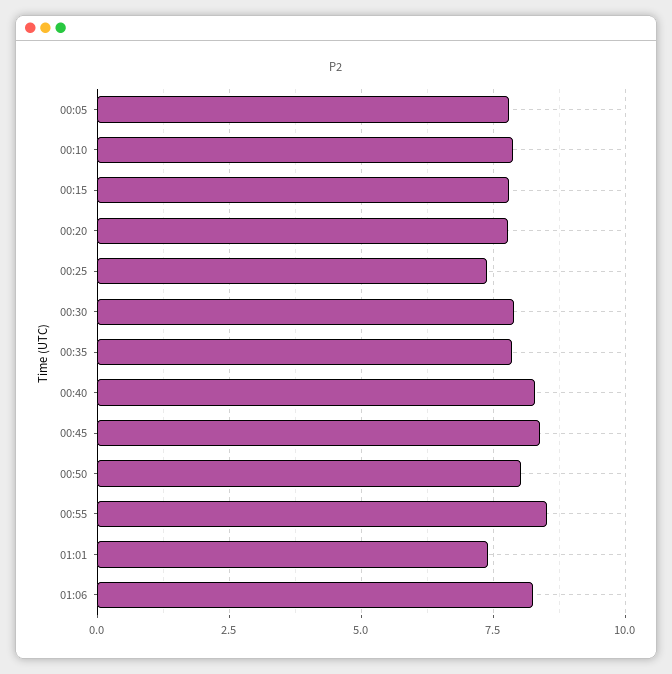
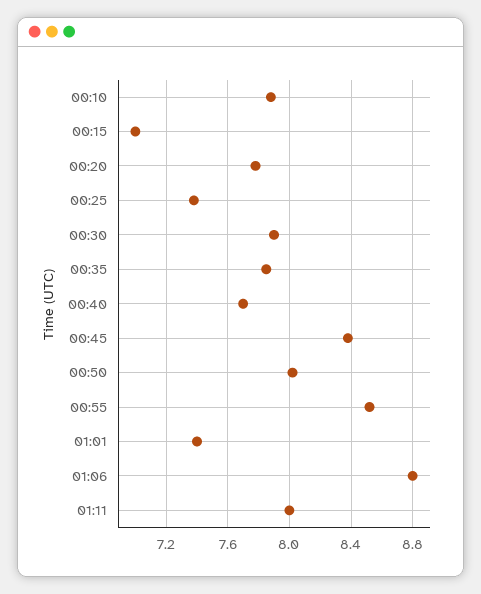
00:05: 7.75 -> none
00:15: 7.75 -> 7
00:40: 8.25 -> 7.7
01:06: 8.25 -> 8.8
01:11: none -> 8

